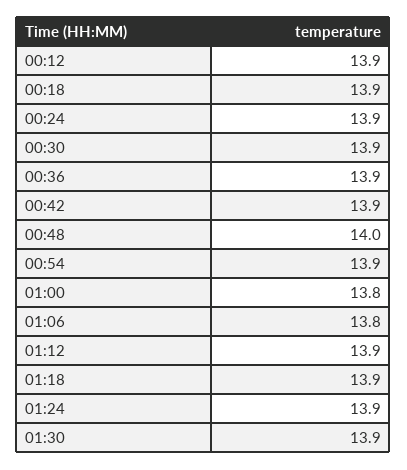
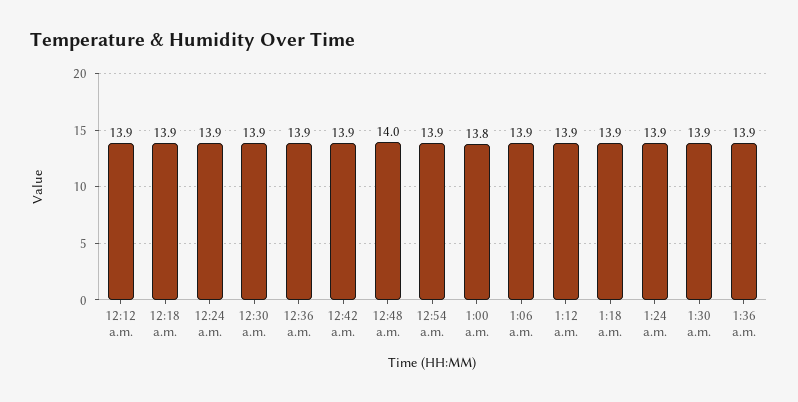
01:06: 13.8 -> 13.9
1:36 a.m.: none -> 13.9

